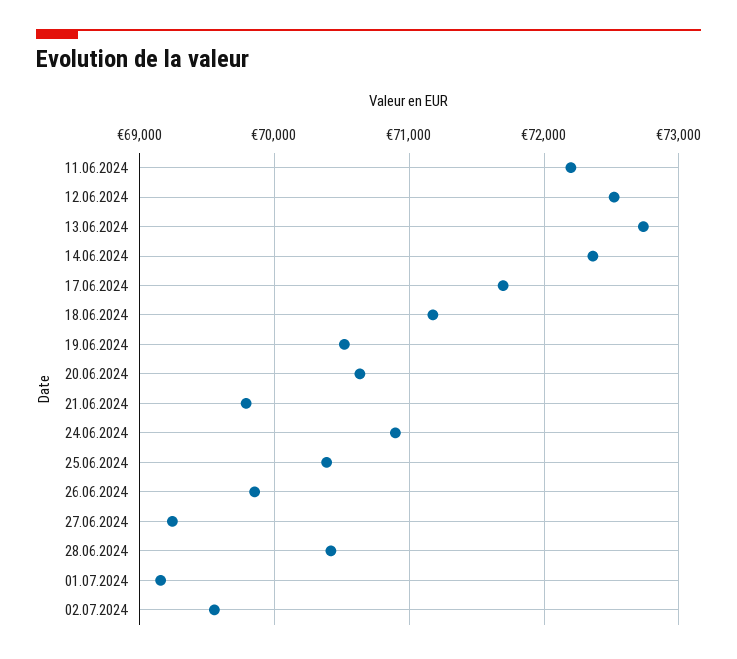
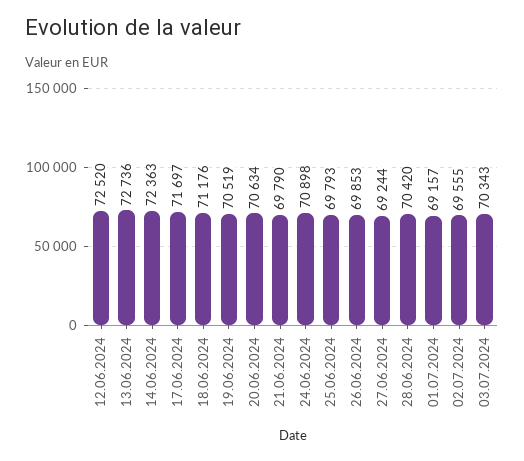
11.06.2024: 72200 -> none
25.06.2024: 70400 -> 69793
03.07.2024: none -> 70343

